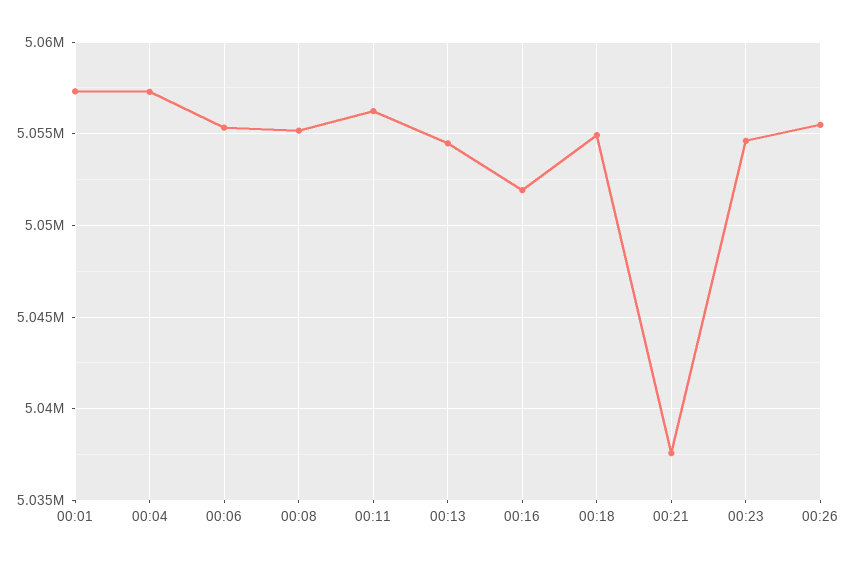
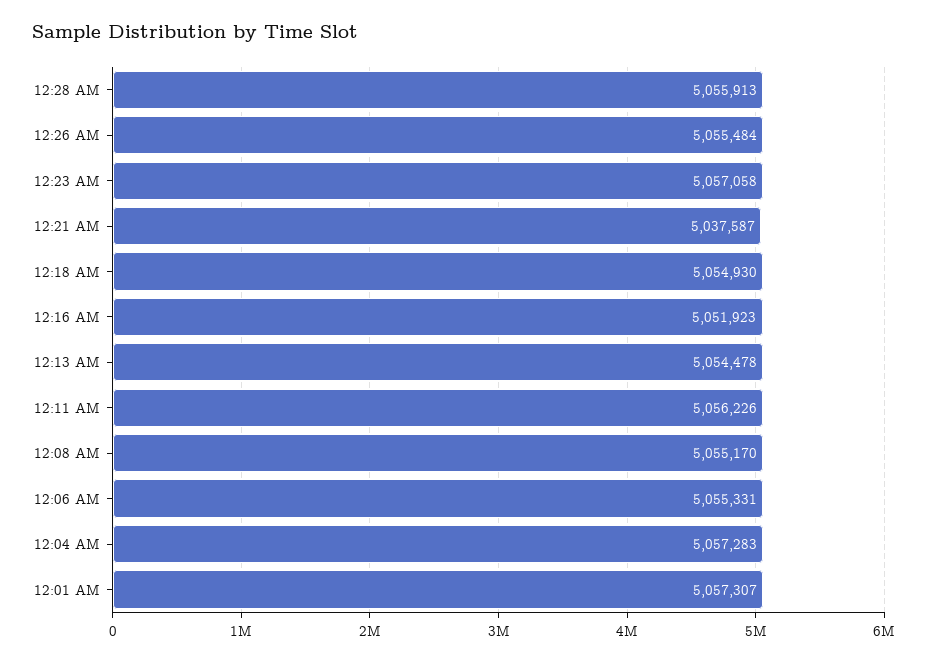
00:23: 5054500 -> 5057058
12:28 AM: none -> 5055913

